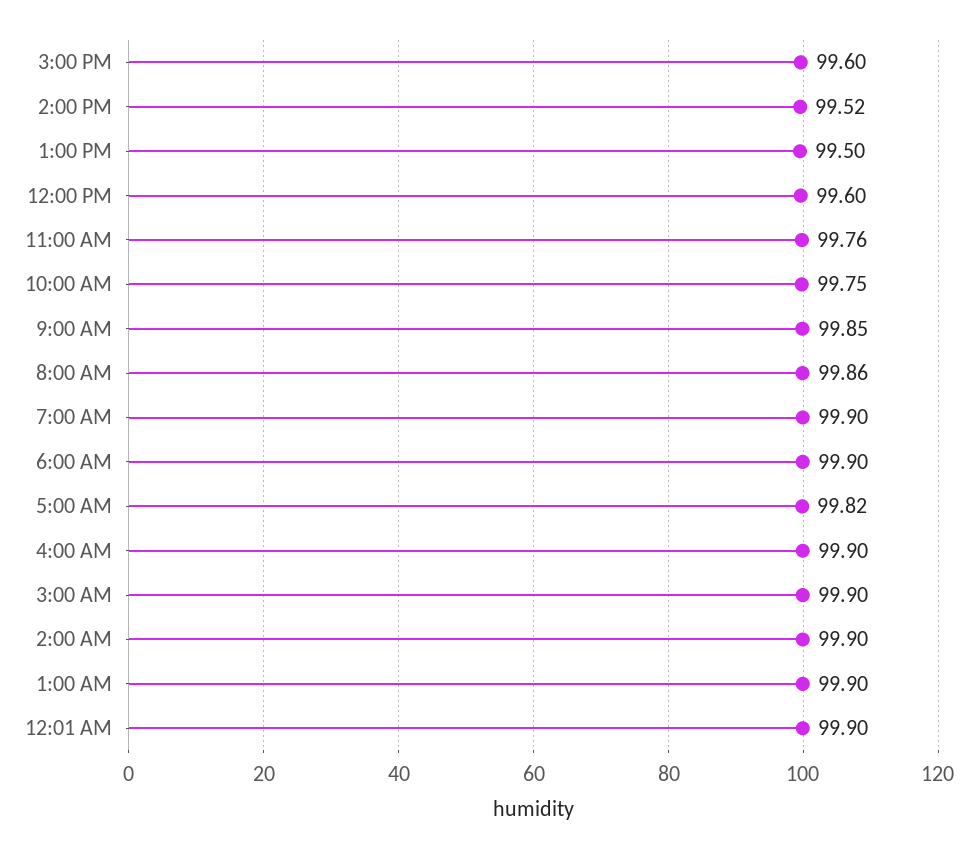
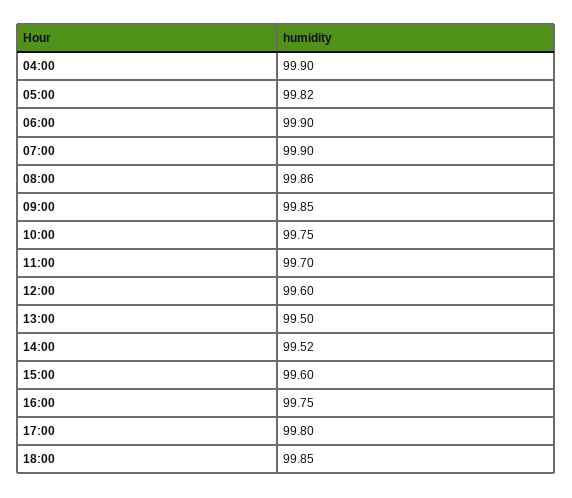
11:00 AM: 99.76 -> 99.7
3:00 AM: 99.9 -> none
2:00 AM: 99.9 -> none
1:00 AM: 99.9 -> none
12:01 AM: 99.9 -> none
16:00: none -> 99.75
17:00: none -> 99.8
18:00: none -> 99.85

